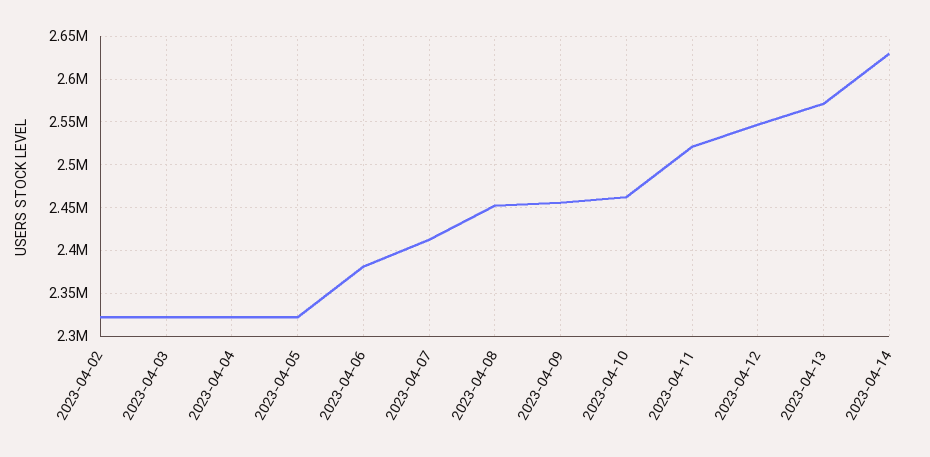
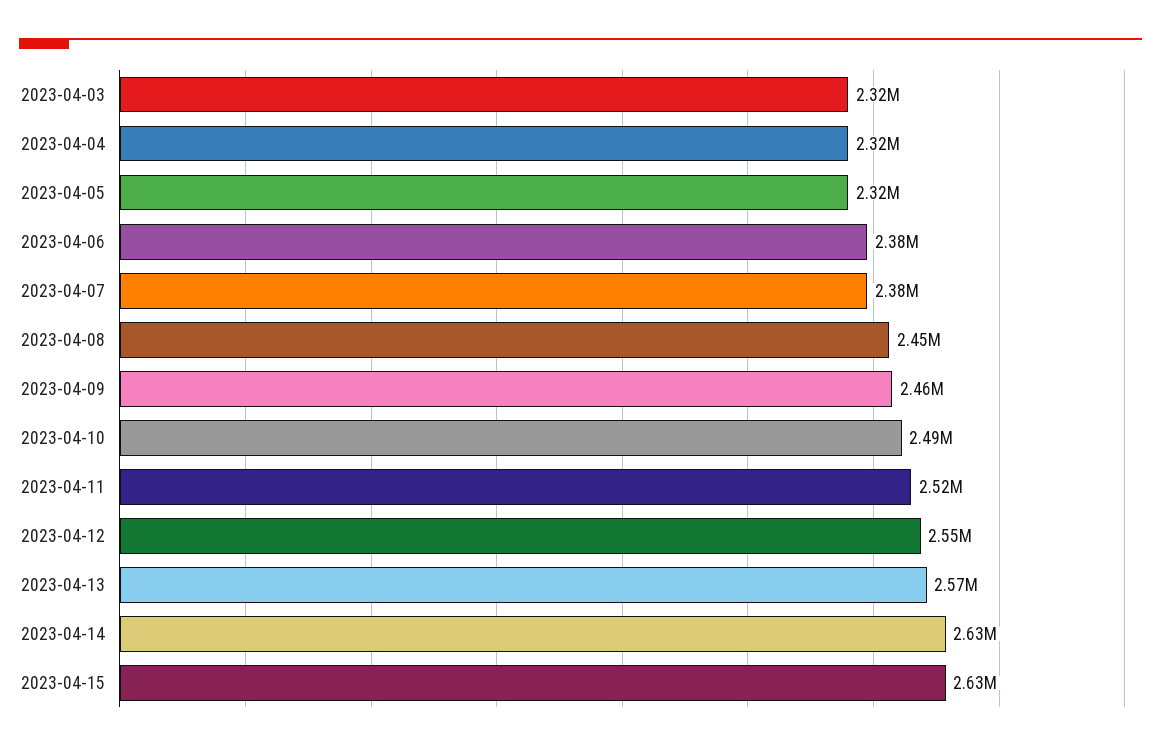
2023-04-02: 2320000 -> none
2023-04-07: 2410000 -> 2380000
2023-04-10: 2460000 -> 2490000
2023-04-15: none -> 2630000

